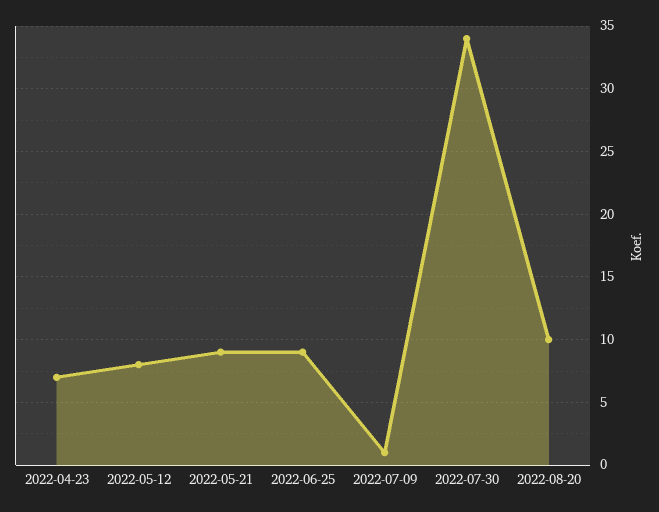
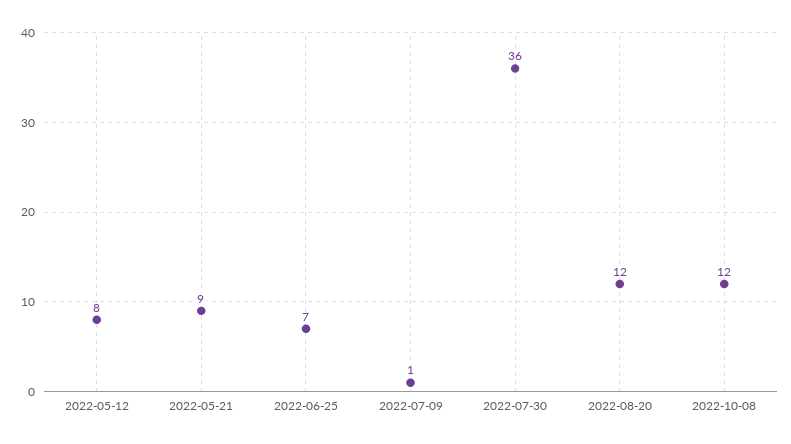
2022-04-23: 7 -> none
2022-06-25: 9 -> 7
2022-07-30: 34 -> 36
2022-08-20: 10 -> 12
2022-10-08: none -> 12

